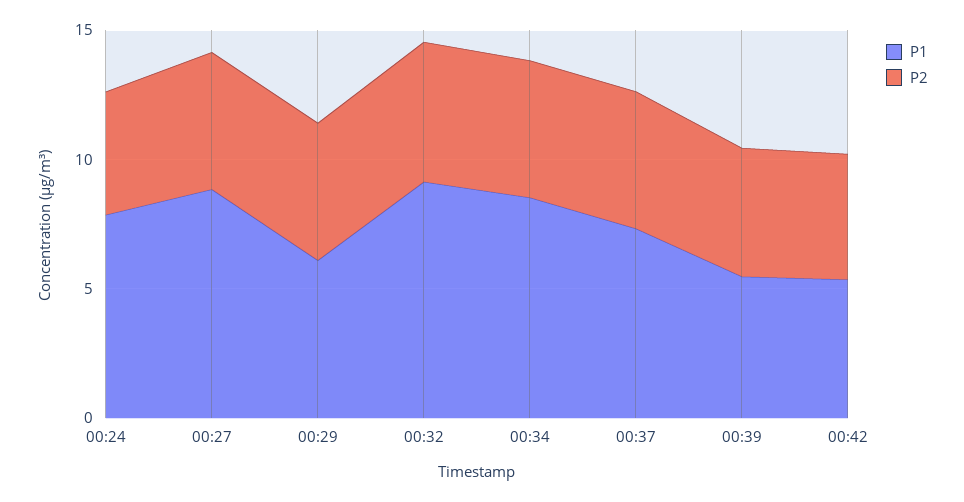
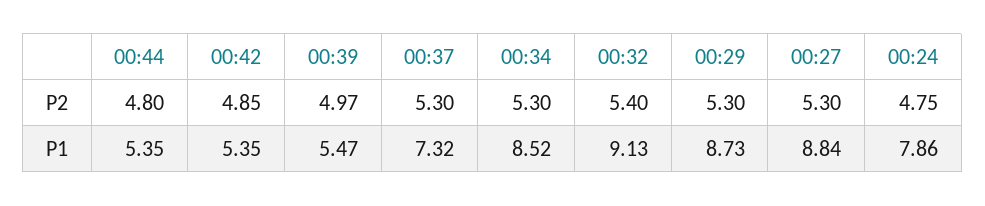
P1, 00:29: 6 -> 8.73
P2, 00:44: none -> 4.8
P1, 00:44: none -> 5.35

